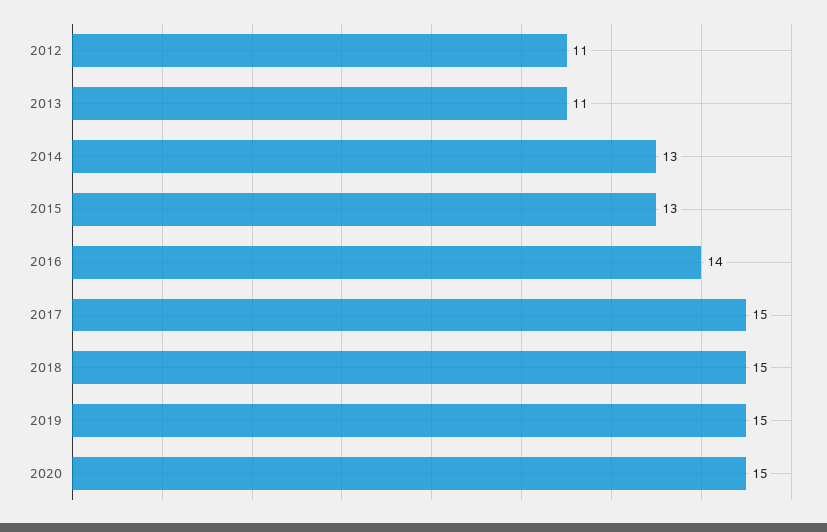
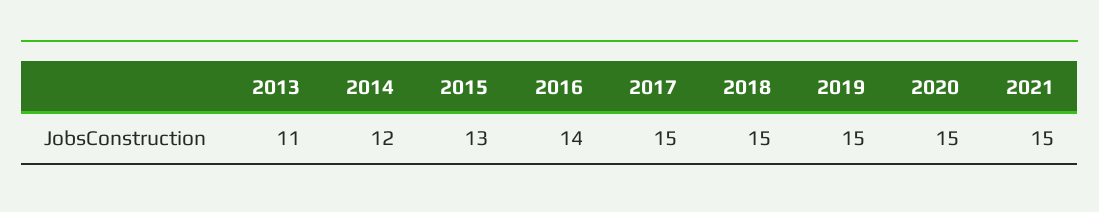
2012: 11 -> none
2014: 13 -> 12
2021: none -> 15

